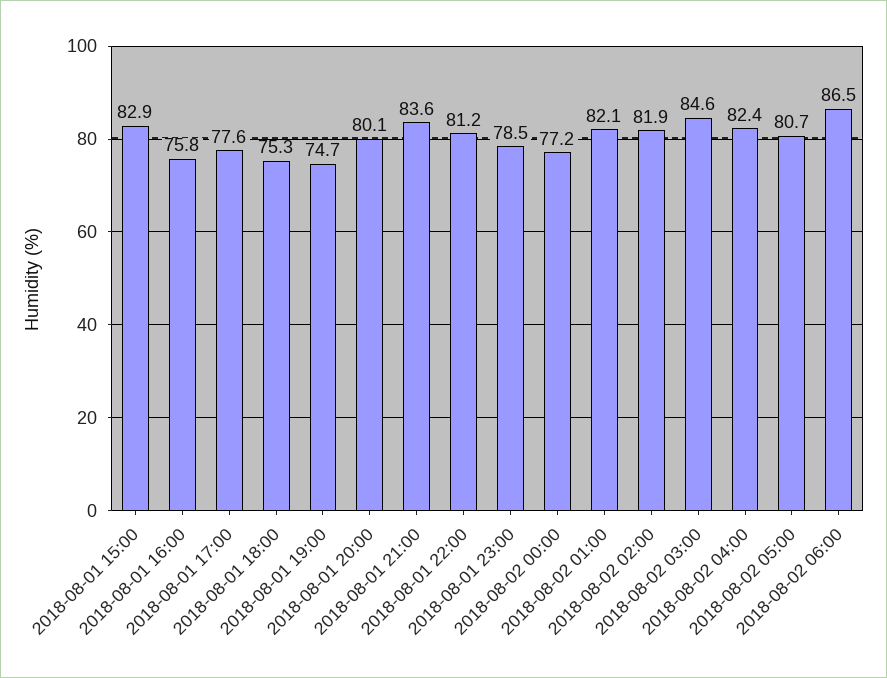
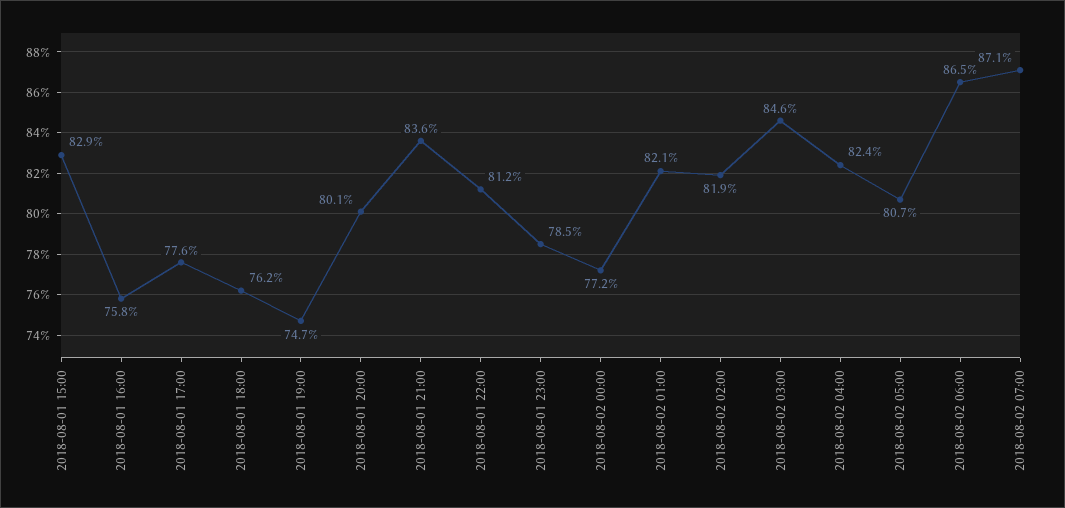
2018-08-01 18:00: 75.3 -> 76.2
2018-08-02 07:00: none -> 87.1

